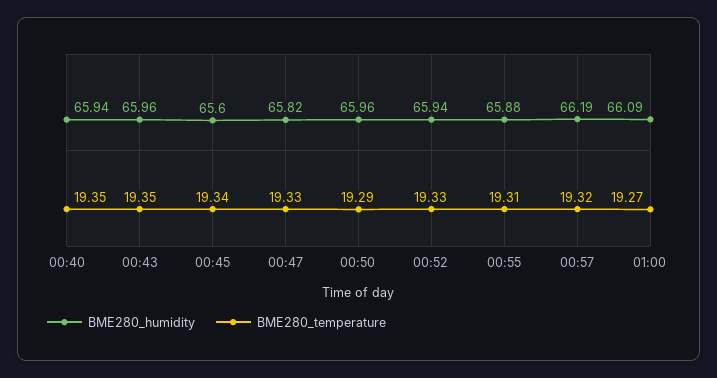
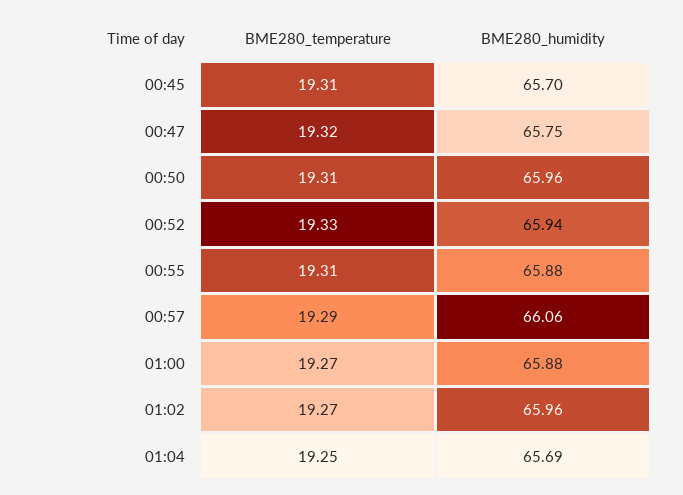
BME280_humidity, 00:40: 65.94 -> none
BME280_temperature, 00:40: 19.35 -> none
BME280_humidity, 00:43: 65.96 -> none
BME280_temperature, 00:43: 19.35 -> none
BME280_humidity, 00:45: 65.6 -> 65.7
BME280_temperature, 00:45: 19.34 -> 19.31
BME280_humidity, 00:47: 65.82 -> 65.75
BME280_temperature, 00:47: 19.33 -> 19.32
BME280_temperature, 00:50: 19.29 -> 19.31
BME280_humidity, 00:57: 66.19 -> 66.06
BME280_temperature, 00:57: 19.32 -> 19.29
BME280_humidity, 01:00: 66.09 -> 65.88
BME280_temperature, 01:02: none -> 19.27
BME280_humidity, 01:02: none -> 65.96
BME280_temperature, 01:04: none -> 19.25
BME280_humidity, 01:04: none -> 65.69

